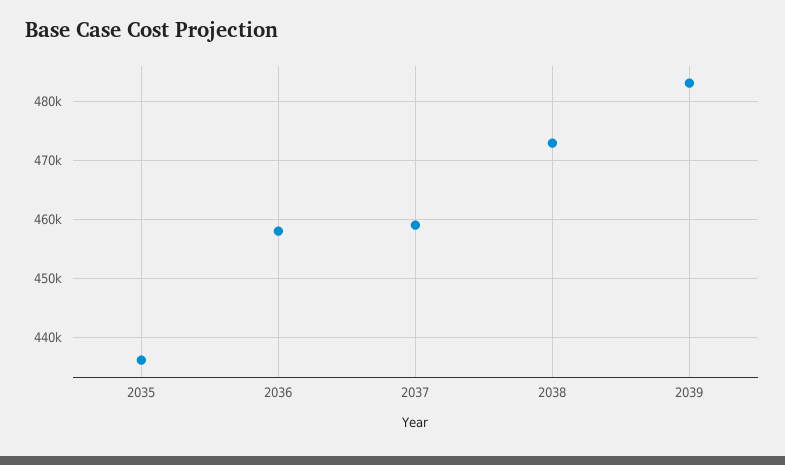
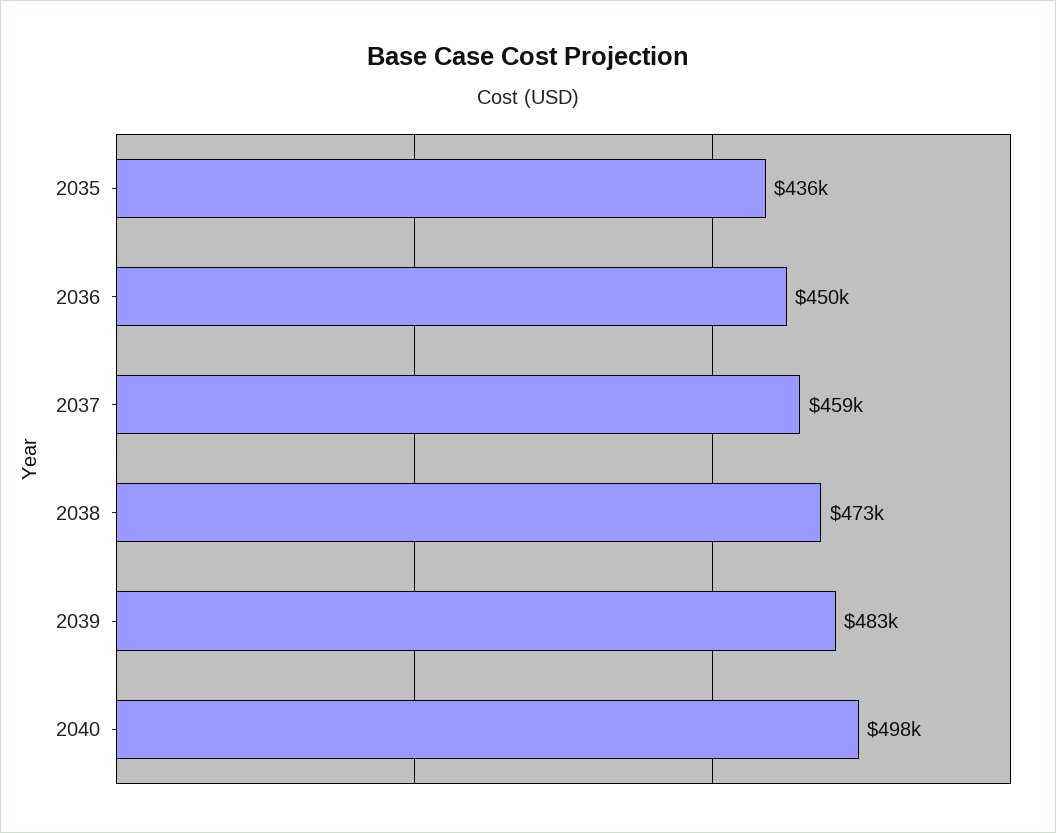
2036: 458000 -> 450000
2040: none -> 498000

